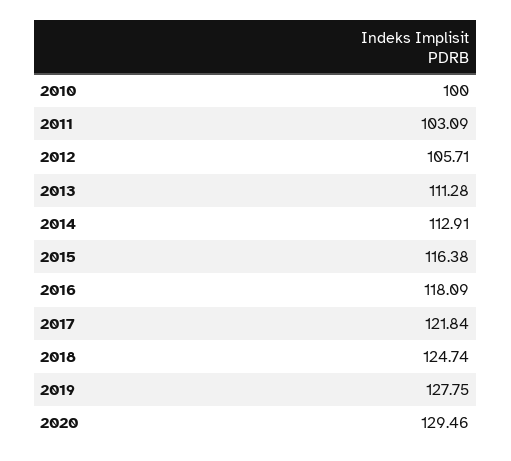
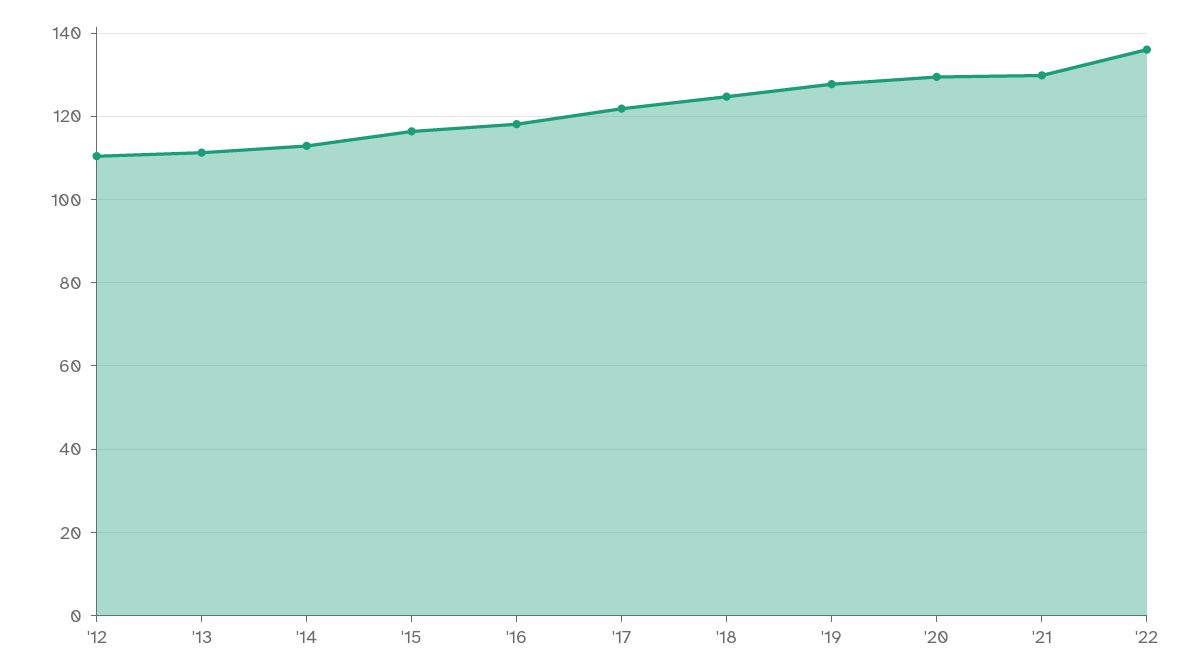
2010: 100 -> none
2011: 103.09 -> none
2012: 105.71 -> 110
'21: none -> 130
'22: none -> 136

